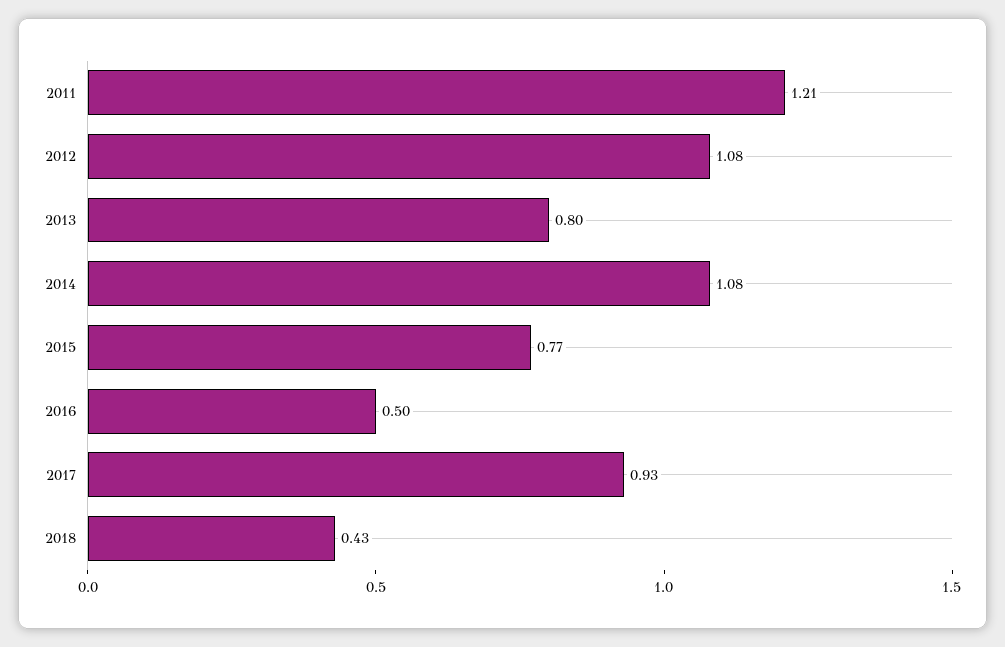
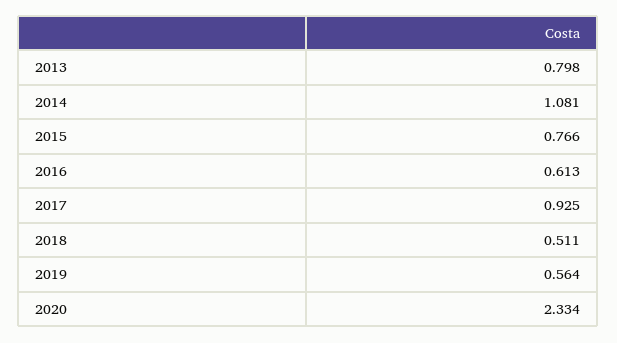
2011: 1.21 -> none
2012: 1.08 -> none
2016: 0.5 -> 0.613
2018: 0.43 -> 0.511
2019: none -> 0.564
2020: none -> 2.334

